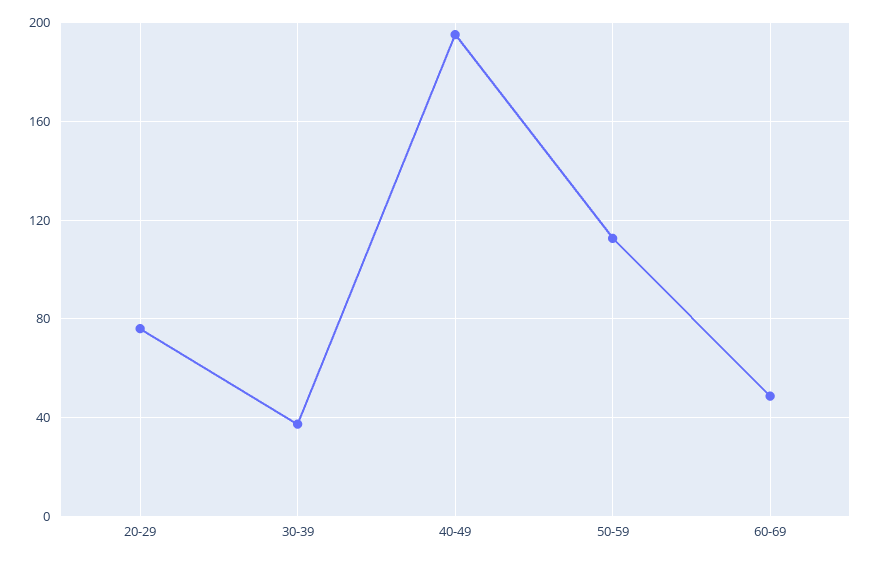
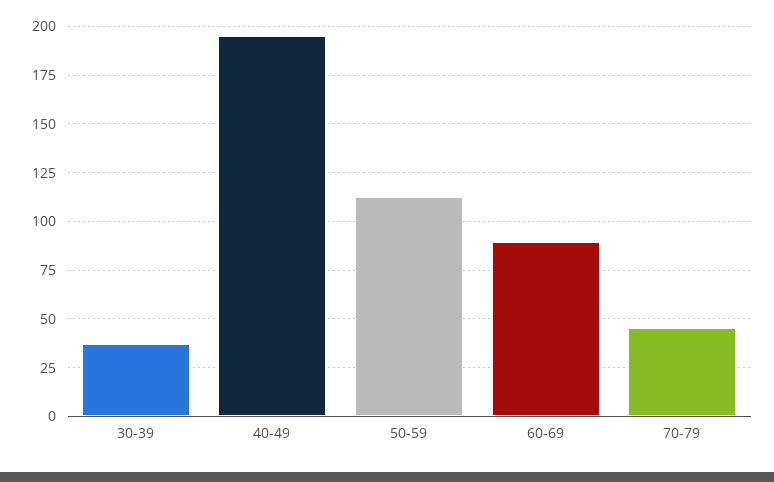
20-29: 75 -> none
60-69: 50 -> 90
70-79: none -> 45

